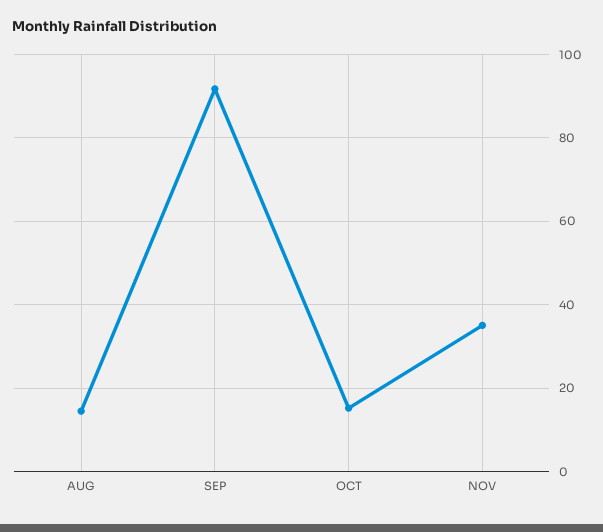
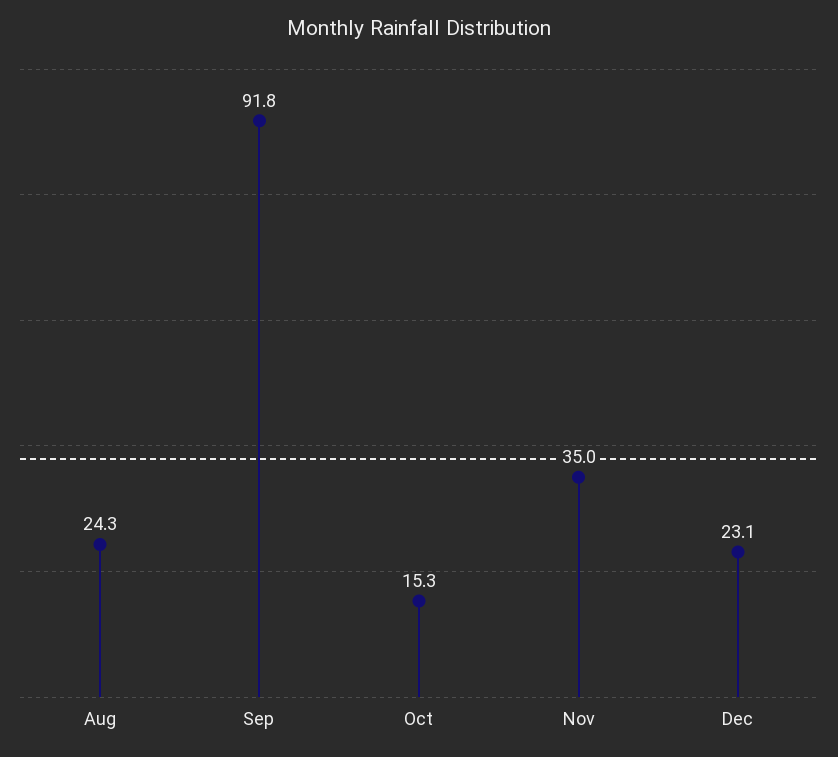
AUG: 14 -> 24.3
Dec: none -> 23.1

